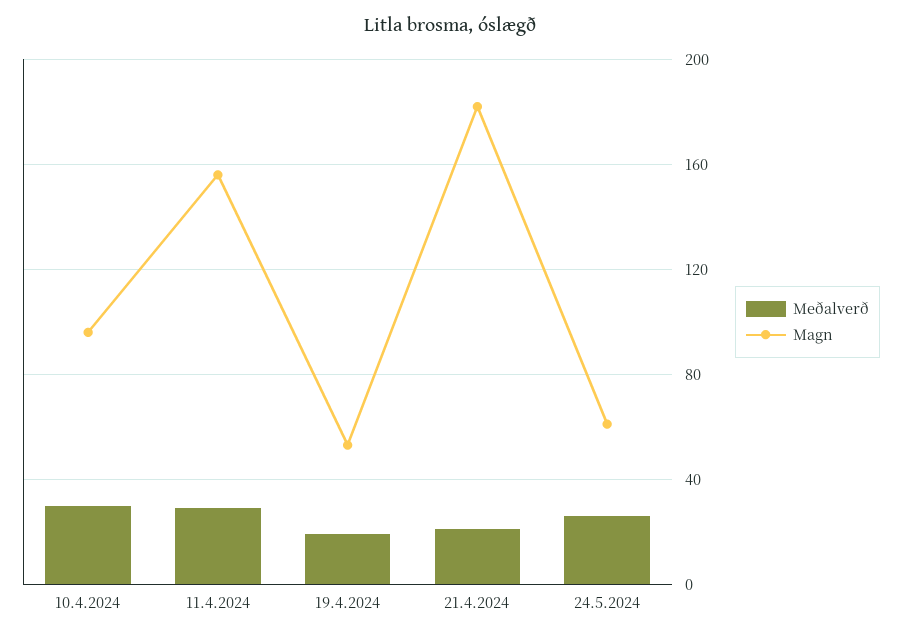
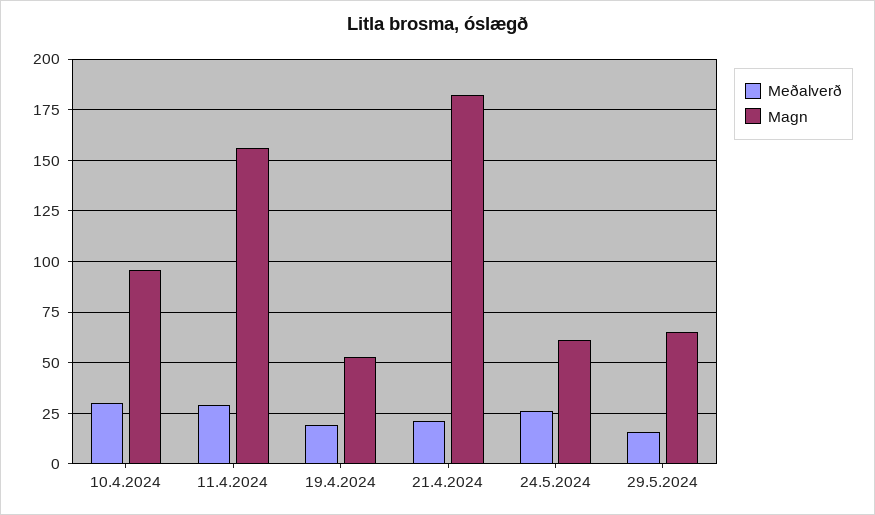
Meðalverð, 29.5.2024: none -> 15
Magn, 29.5.2024: none -> 65

